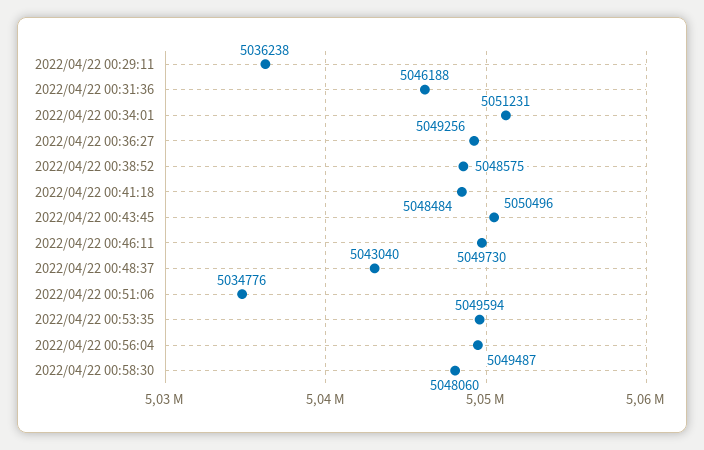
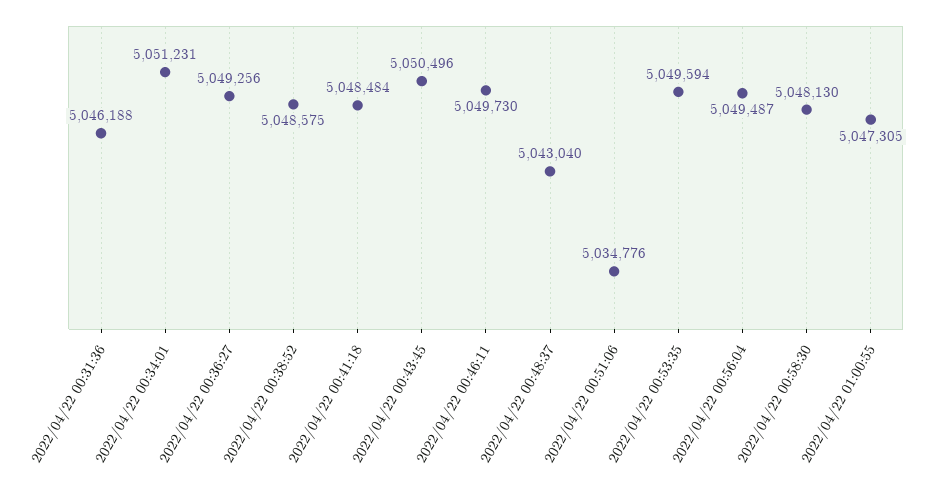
2022/04/22 00:29:11: 5036238 -> none
2022/04/22 00:58:30: 5048060 -> 5048130
2022/04/22 01:00:55: none -> 5047305

